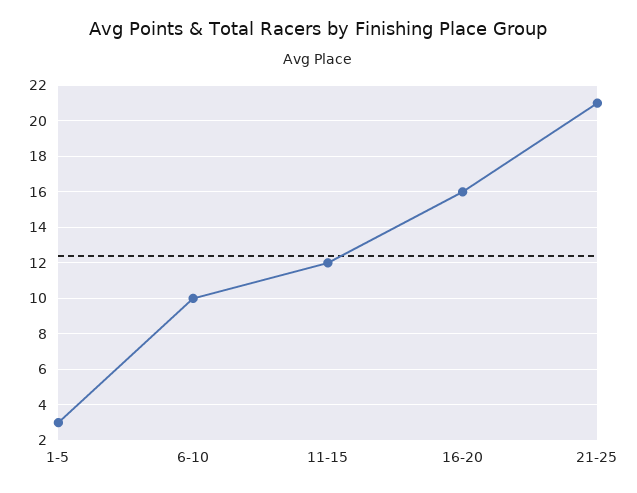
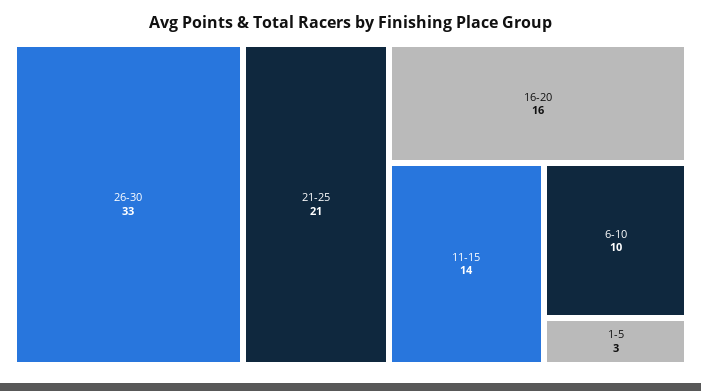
11-15: 12 -> 14
26-30: none -> 33

